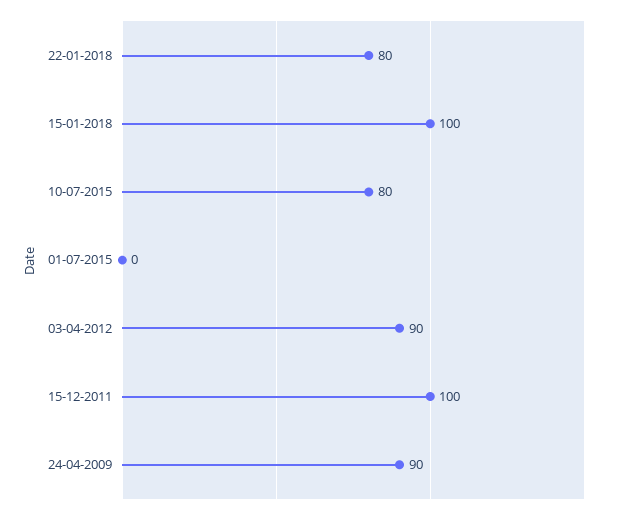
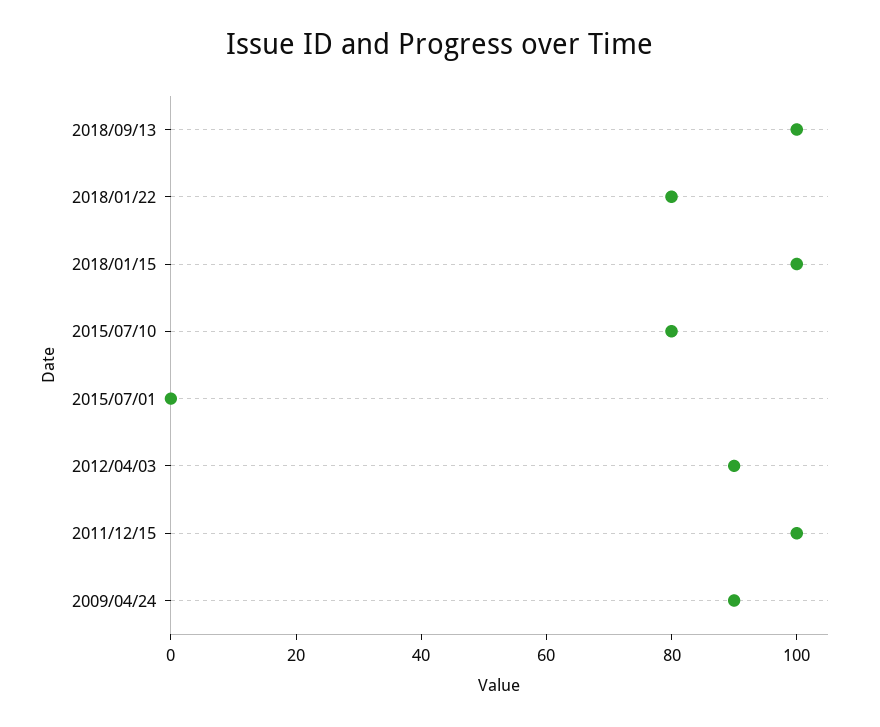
2018/09/13: none -> 100

